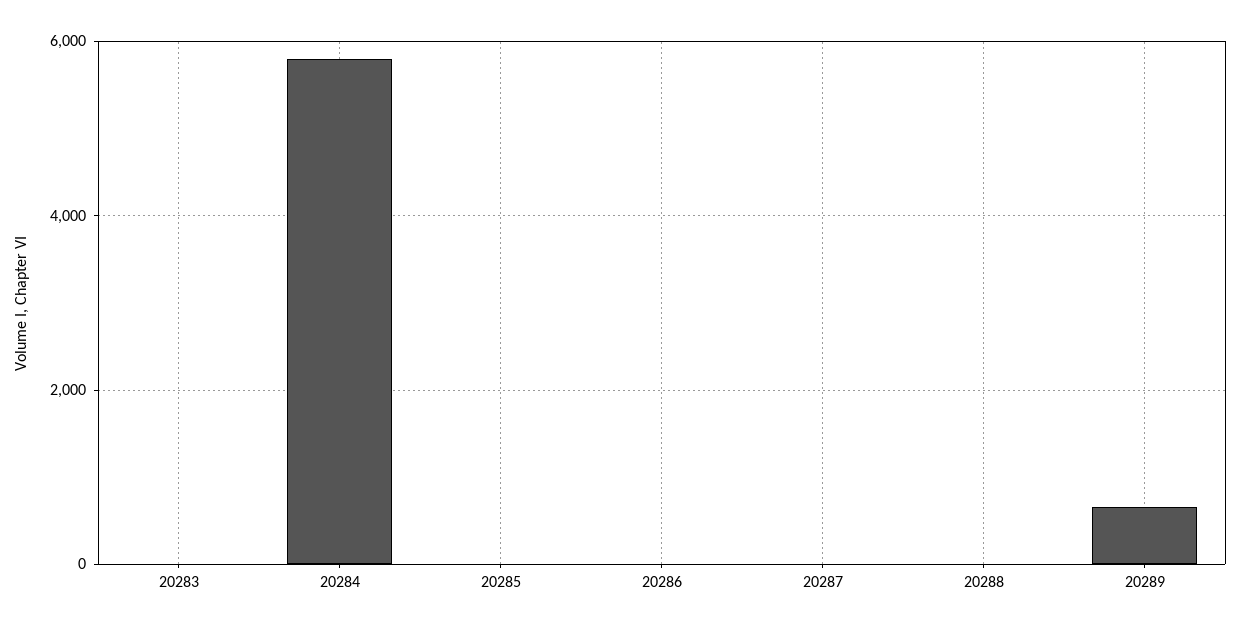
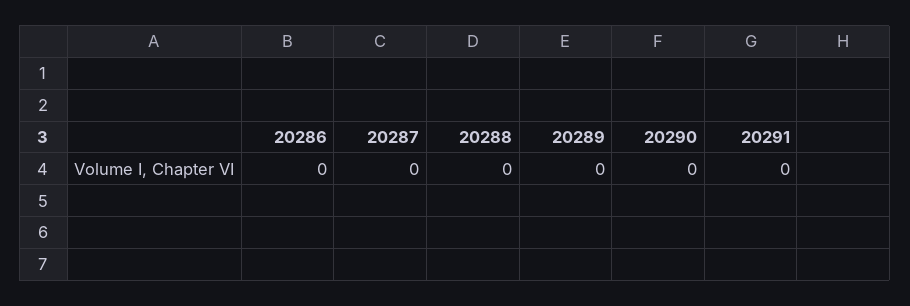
20283: 0 -> none
20284: 5800 -> none
20285: 0 -> none
20289: 600 -> 0
20290: none -> 0
20291: none -> 0

